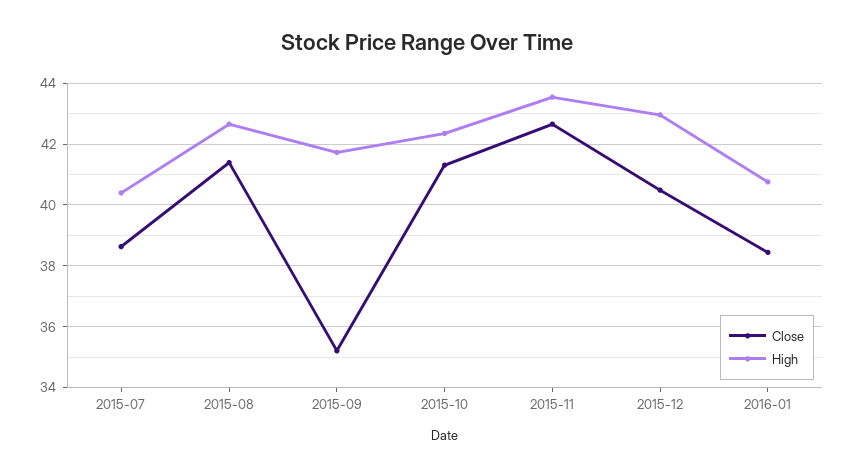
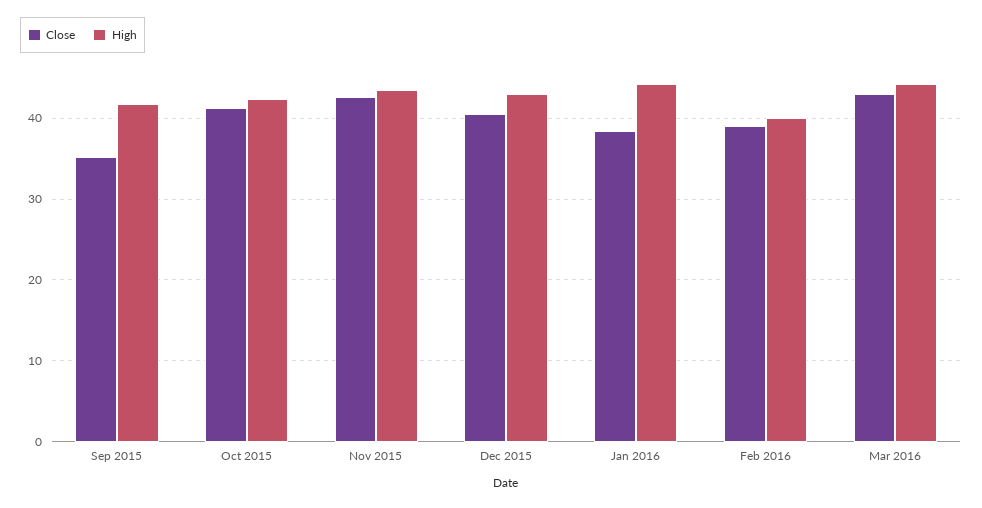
Close, 2015-07: 38.6 -> none
High, 2015-07: 40.4 -> none
Close, 2015-08: 41.4 -> none
High, 2015-08: 42.6 -> none
High, 2016-01: 40.8 -> 44
Close, Feb 2016: none -> 39
High, Feb 2016: none -> 40
Close, Mar 2016: none -> 43
High, Mar 2016: none -> 44

